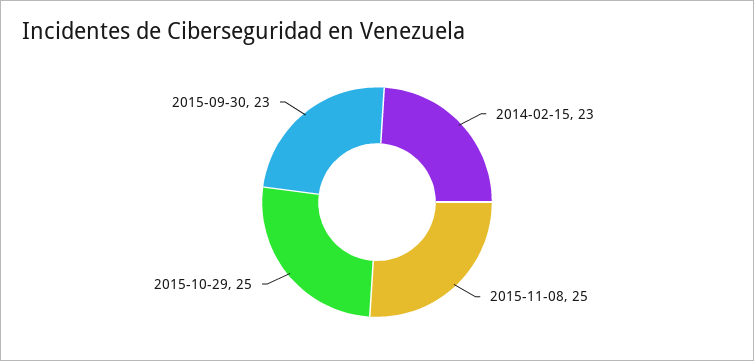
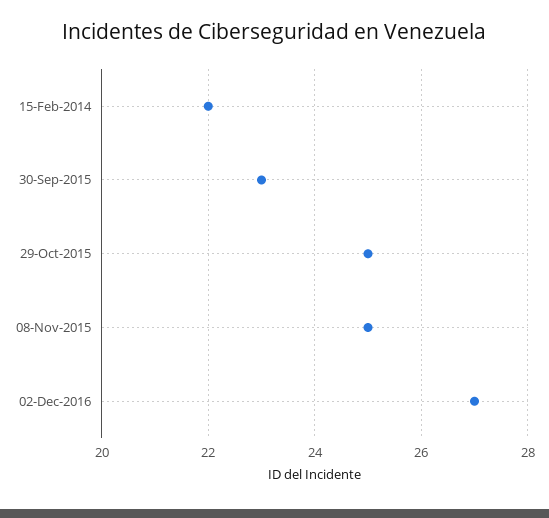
2014-02-15: 23 -> 22
02-Dec-2016: none -> 27

